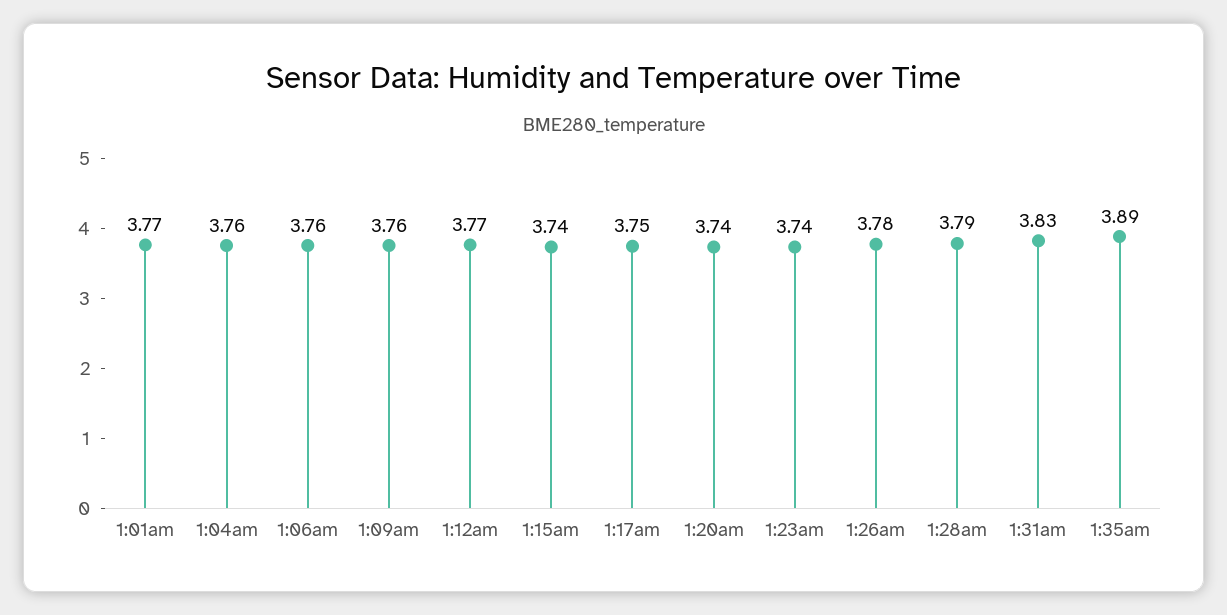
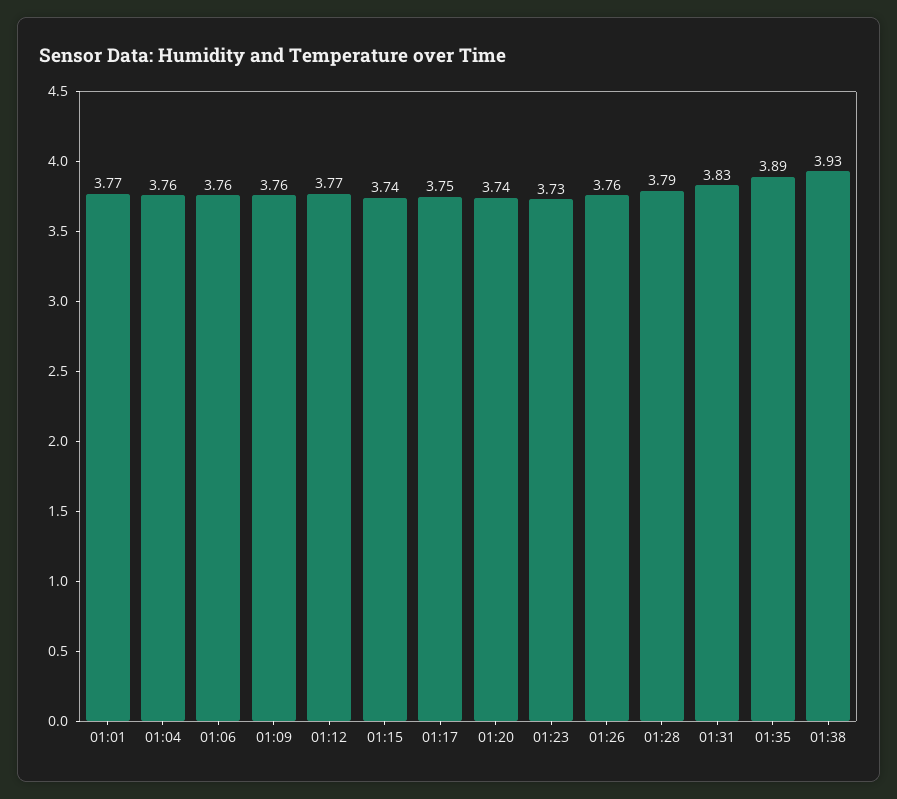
1:23am: 3.74 -> 3.73
1:26am: 3.78 -> 3.76
01:38: none -> 3.93

